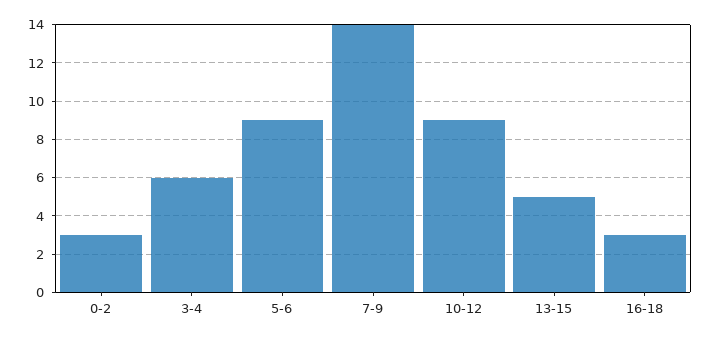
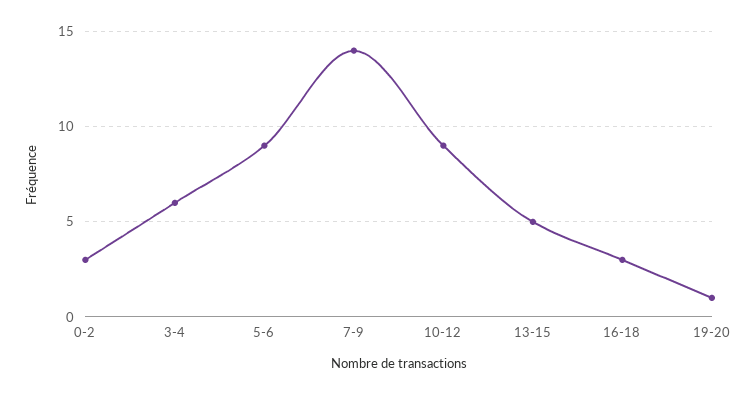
19-20: none -> 1

